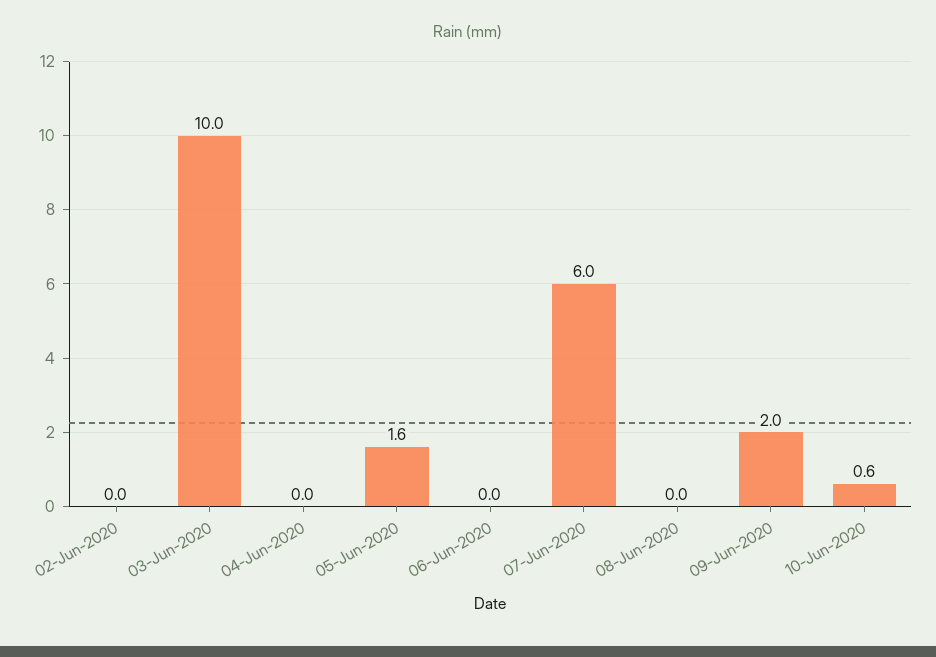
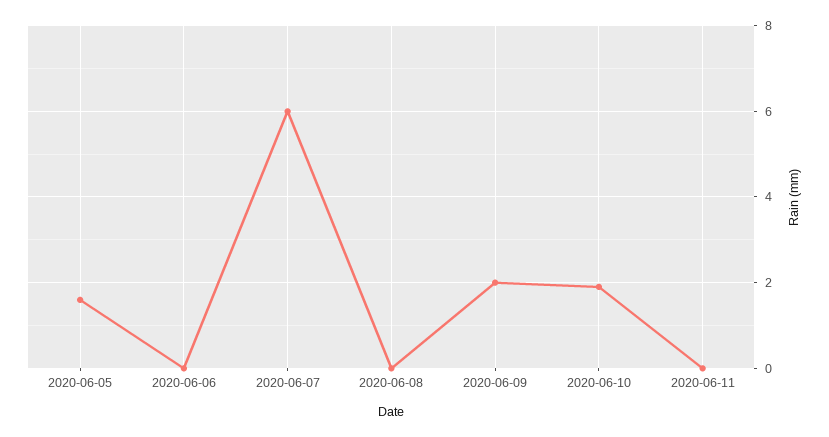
02-Jun-2020: 0 -> none
03-Jun-2020: 10 -> none
04-Jun-2020: 0 -> none
10-Jun-2020: 0.6 -> 2
2020-06-11: none -> 0

